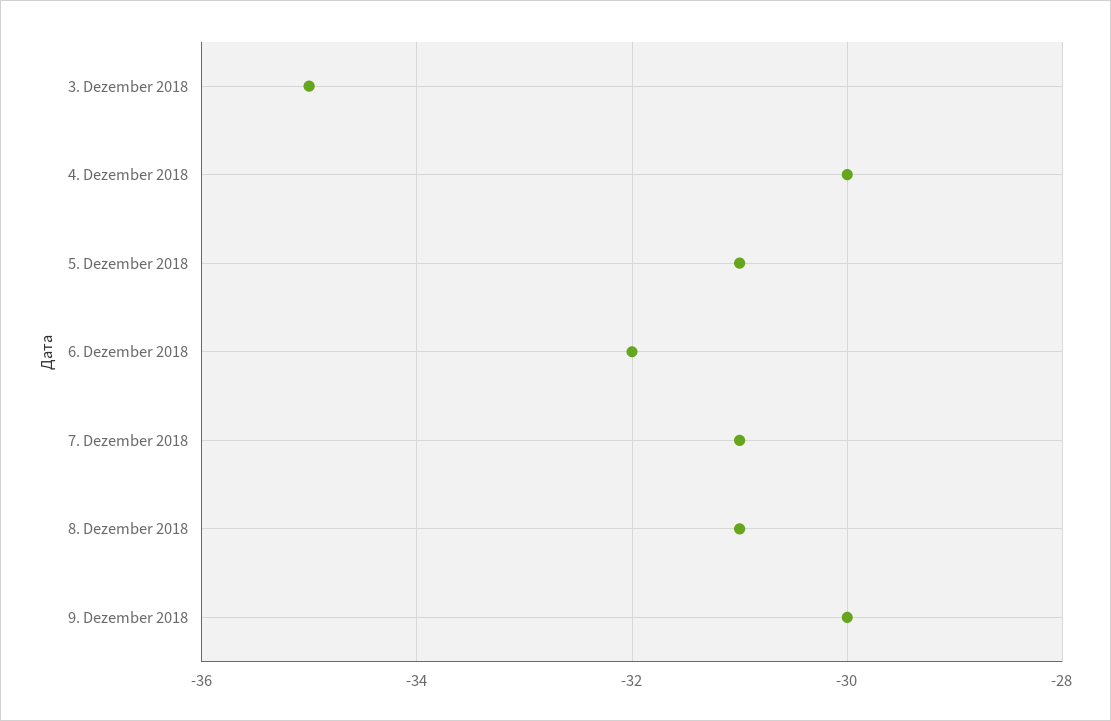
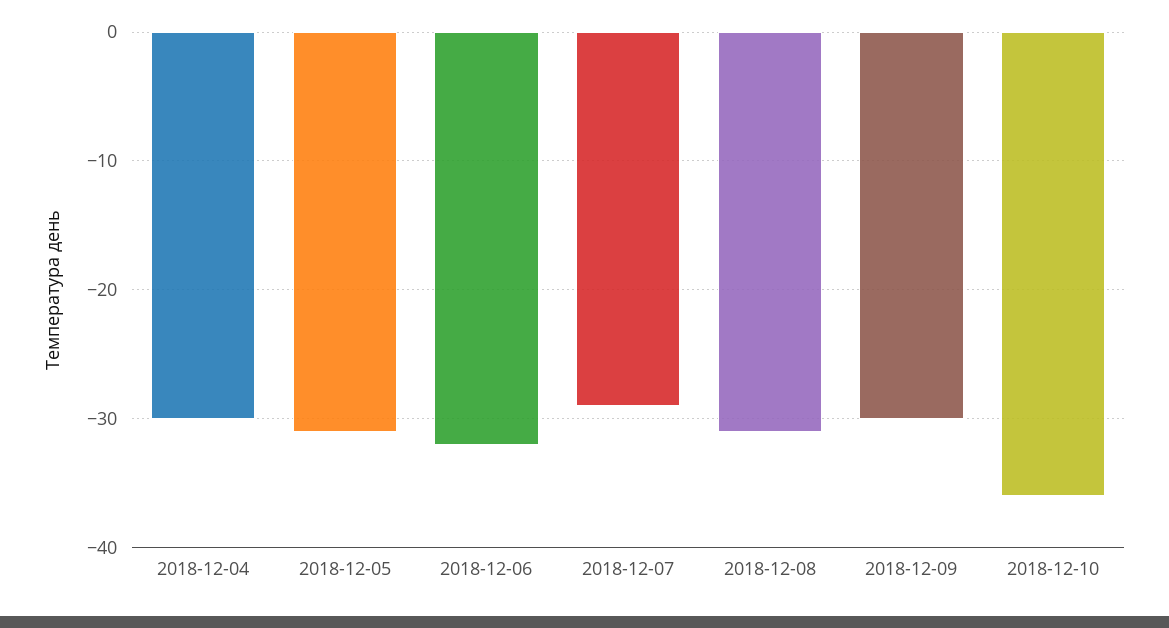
3. Dezember 2018: -35 -> none
7. Dezember 2018: -31 -> -29
2018-12-10: none -> -36

